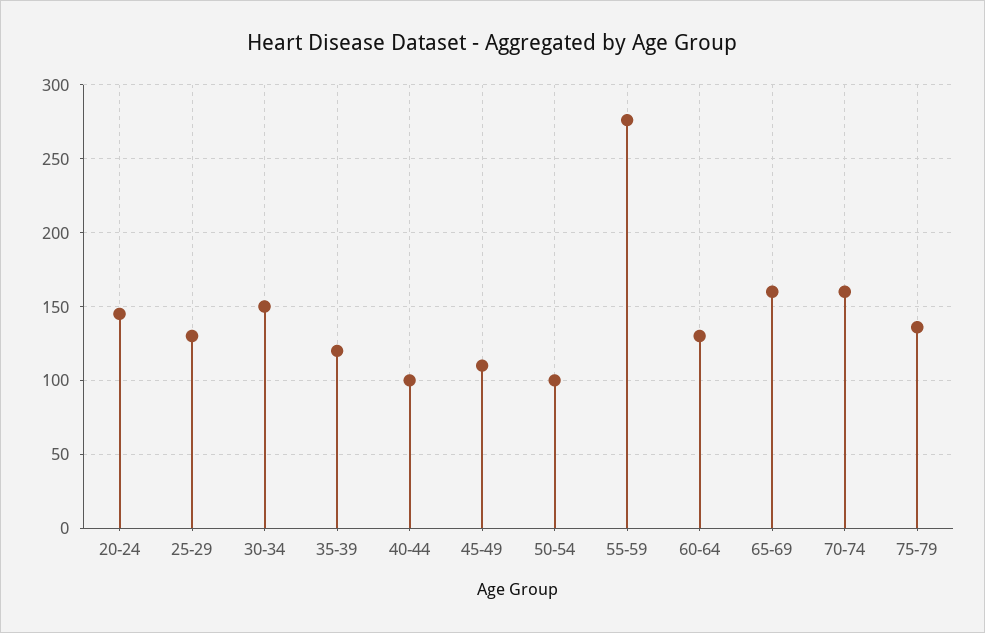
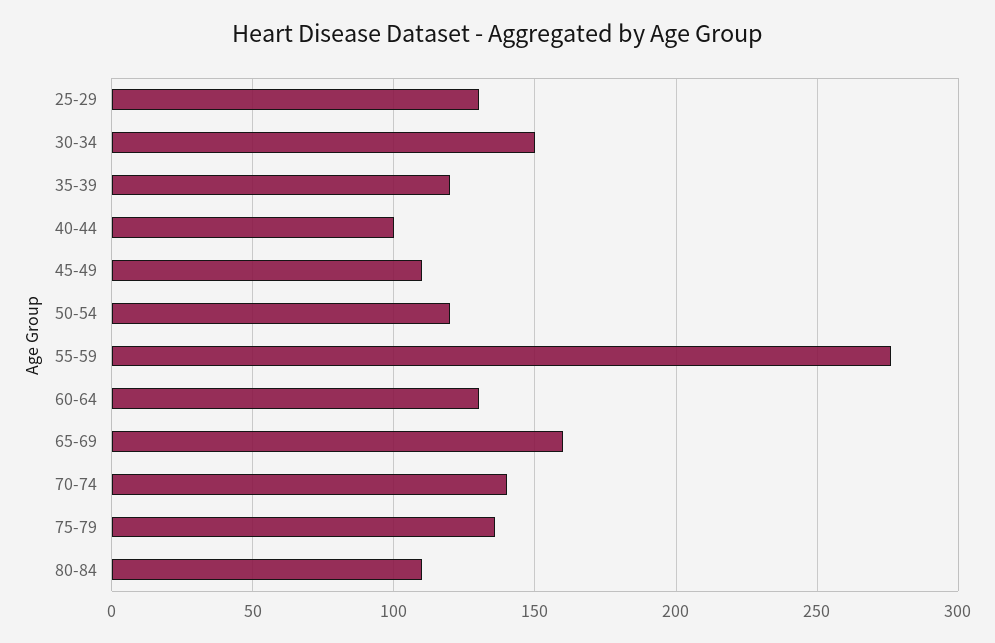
20-24: 145 -> none
50-54: 100 -> 120
70-74: 160 -> 140
80-84: none -> 110

